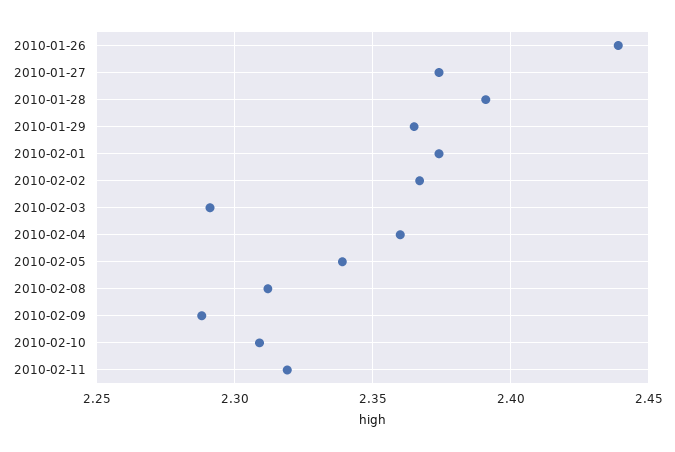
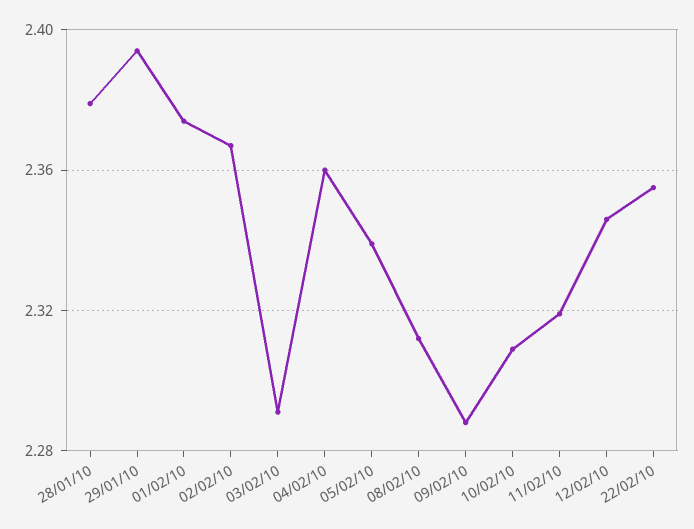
2010-01-26: 2.44 -> none
2010-01-27: 2.375 -> none
2010-01-28: 2.39 -> 2.38
2010-01-29: 2.365 -> 2.395
12/02/10: none -> 2.345
22/02/10: none -> 2.355

